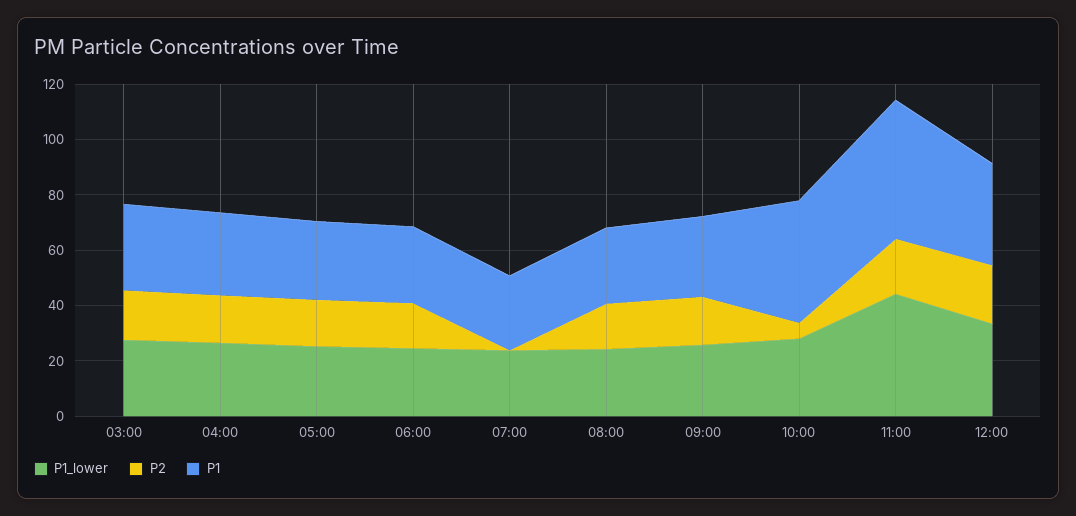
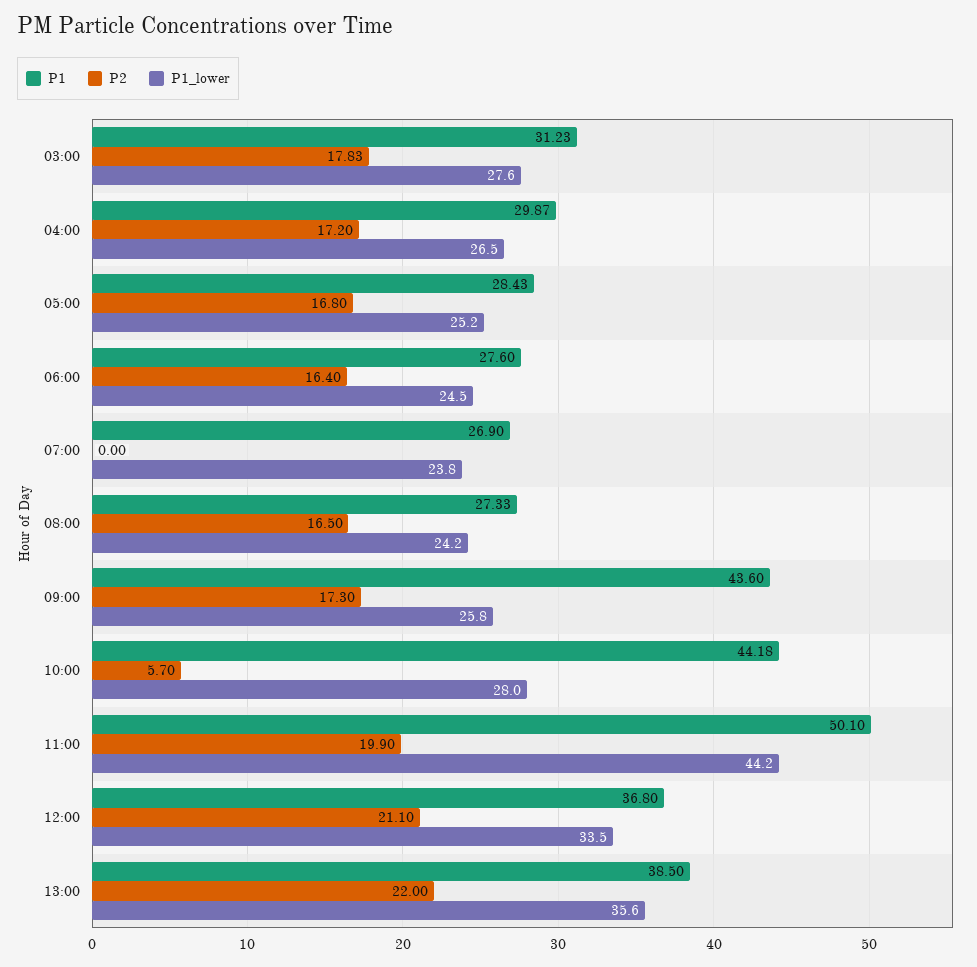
P1, 09:00: 30 -> 43.6
P1, 13:00: none -> 38.5
P2, 13:00: none -> 22
P1_lower, 13:00: none -> 35.6

